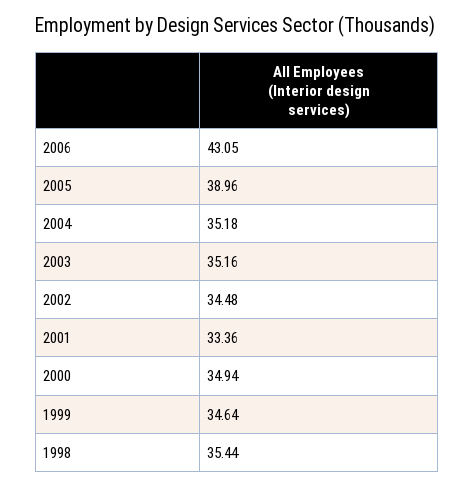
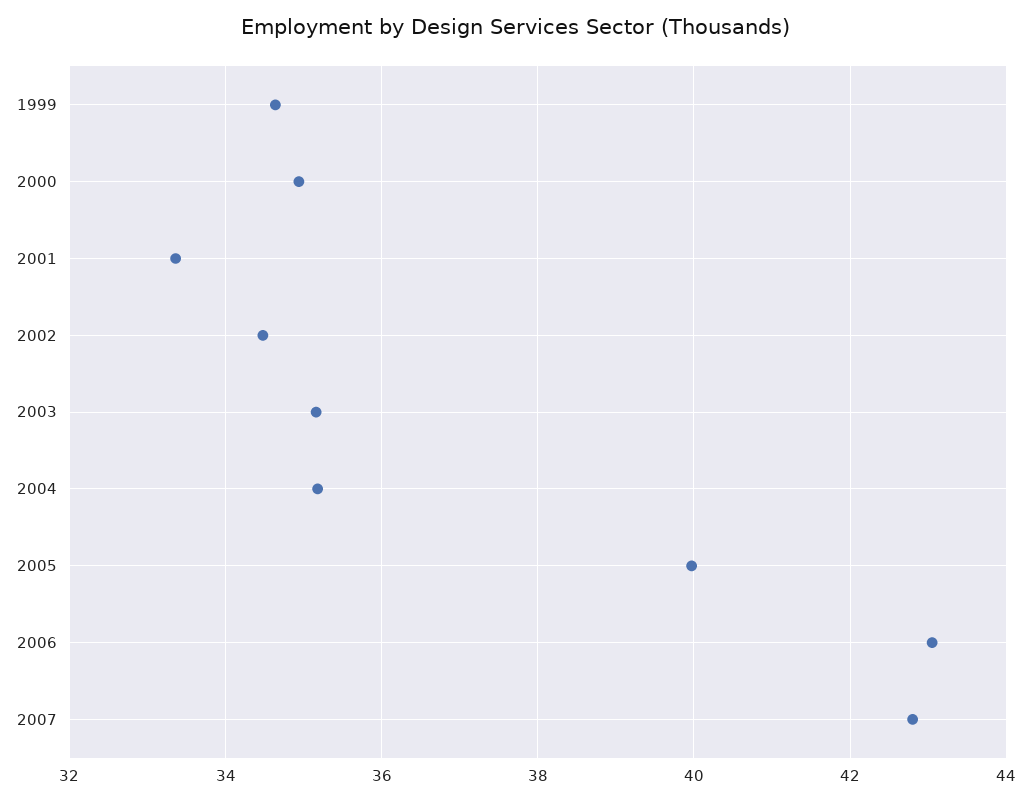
2005: 38.96 -> 40
1998: 35.44 -> none
2007: none -> 42.8

